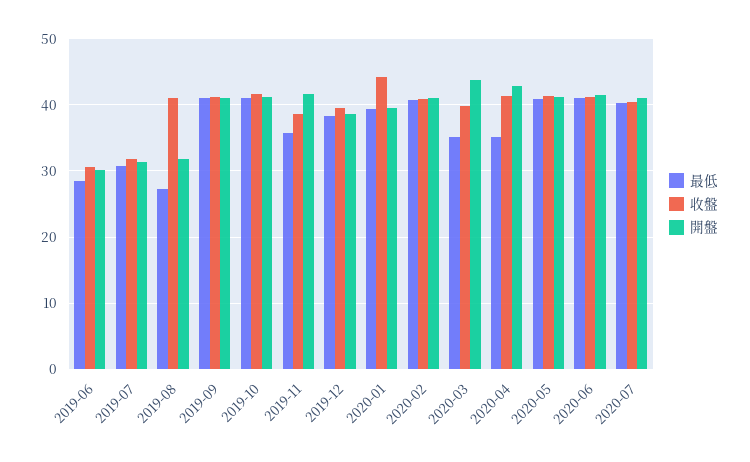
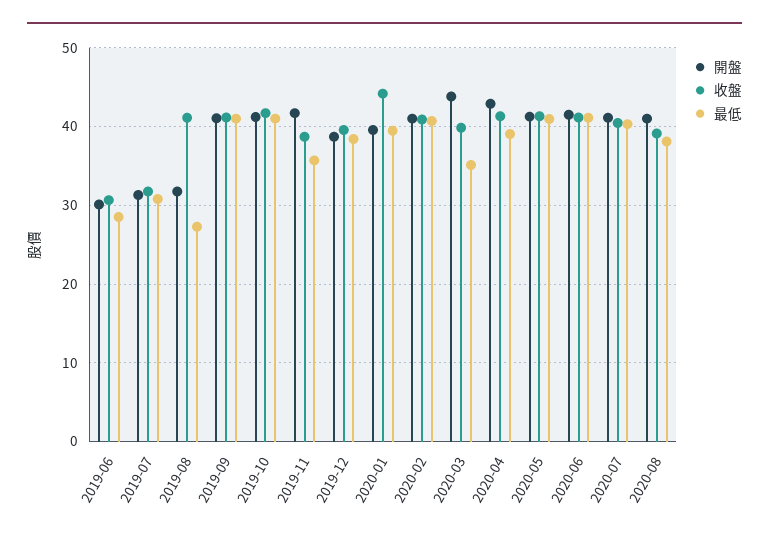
最低, 2020-04: 35 -> 39
開盤, 2020-08: none -> 41
收盤, 2020-08: none -> 39
最低, 2020-08: none -> 38

